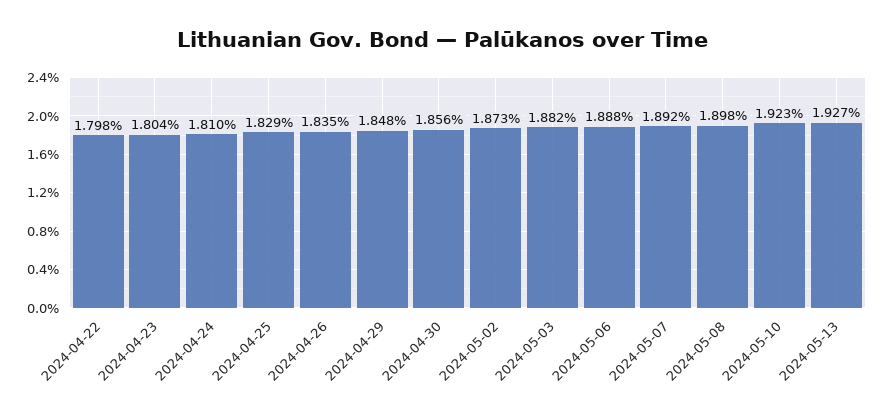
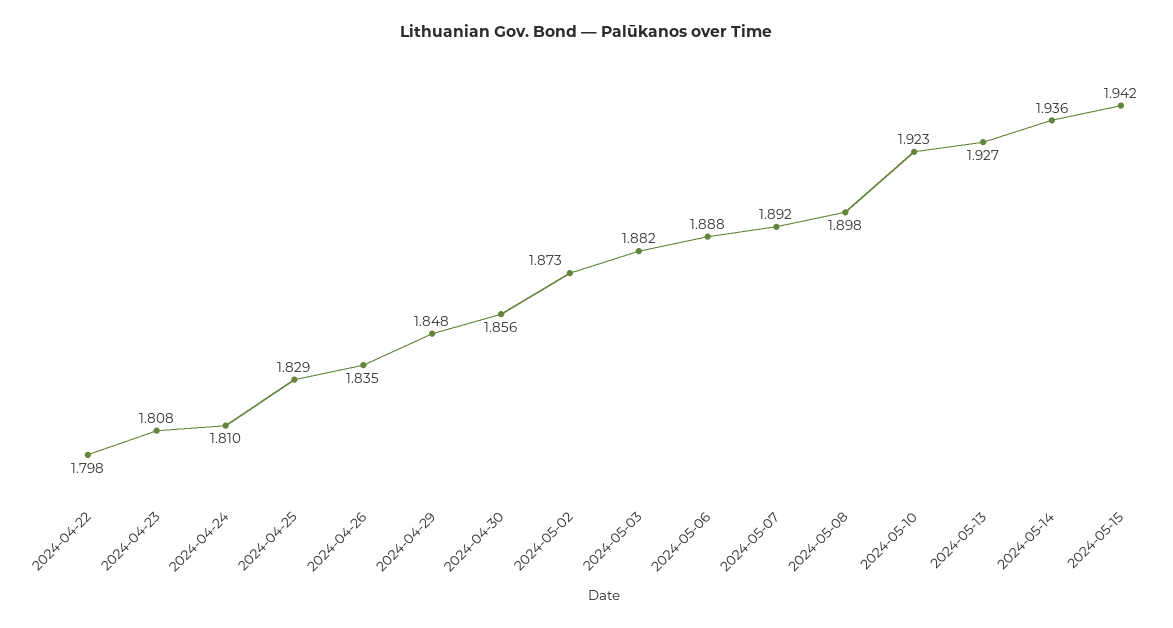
2024-04-23: 1.804 -> 1.808
2024-05-14: none -> 1.936
2024-05-15: none -> 1.942

